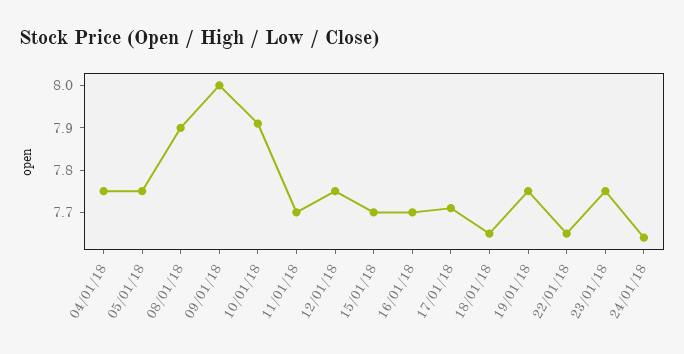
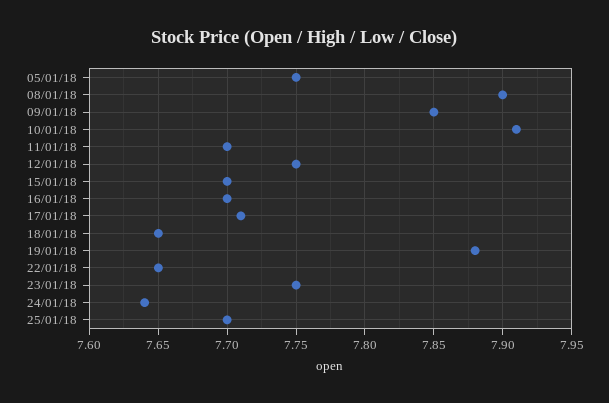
04/01/18: 7.75 -> none
09/01/18: 8 -> 7.85
19/01/18: 7.75 -> 7.88
25/01/18: none -> 7.7

